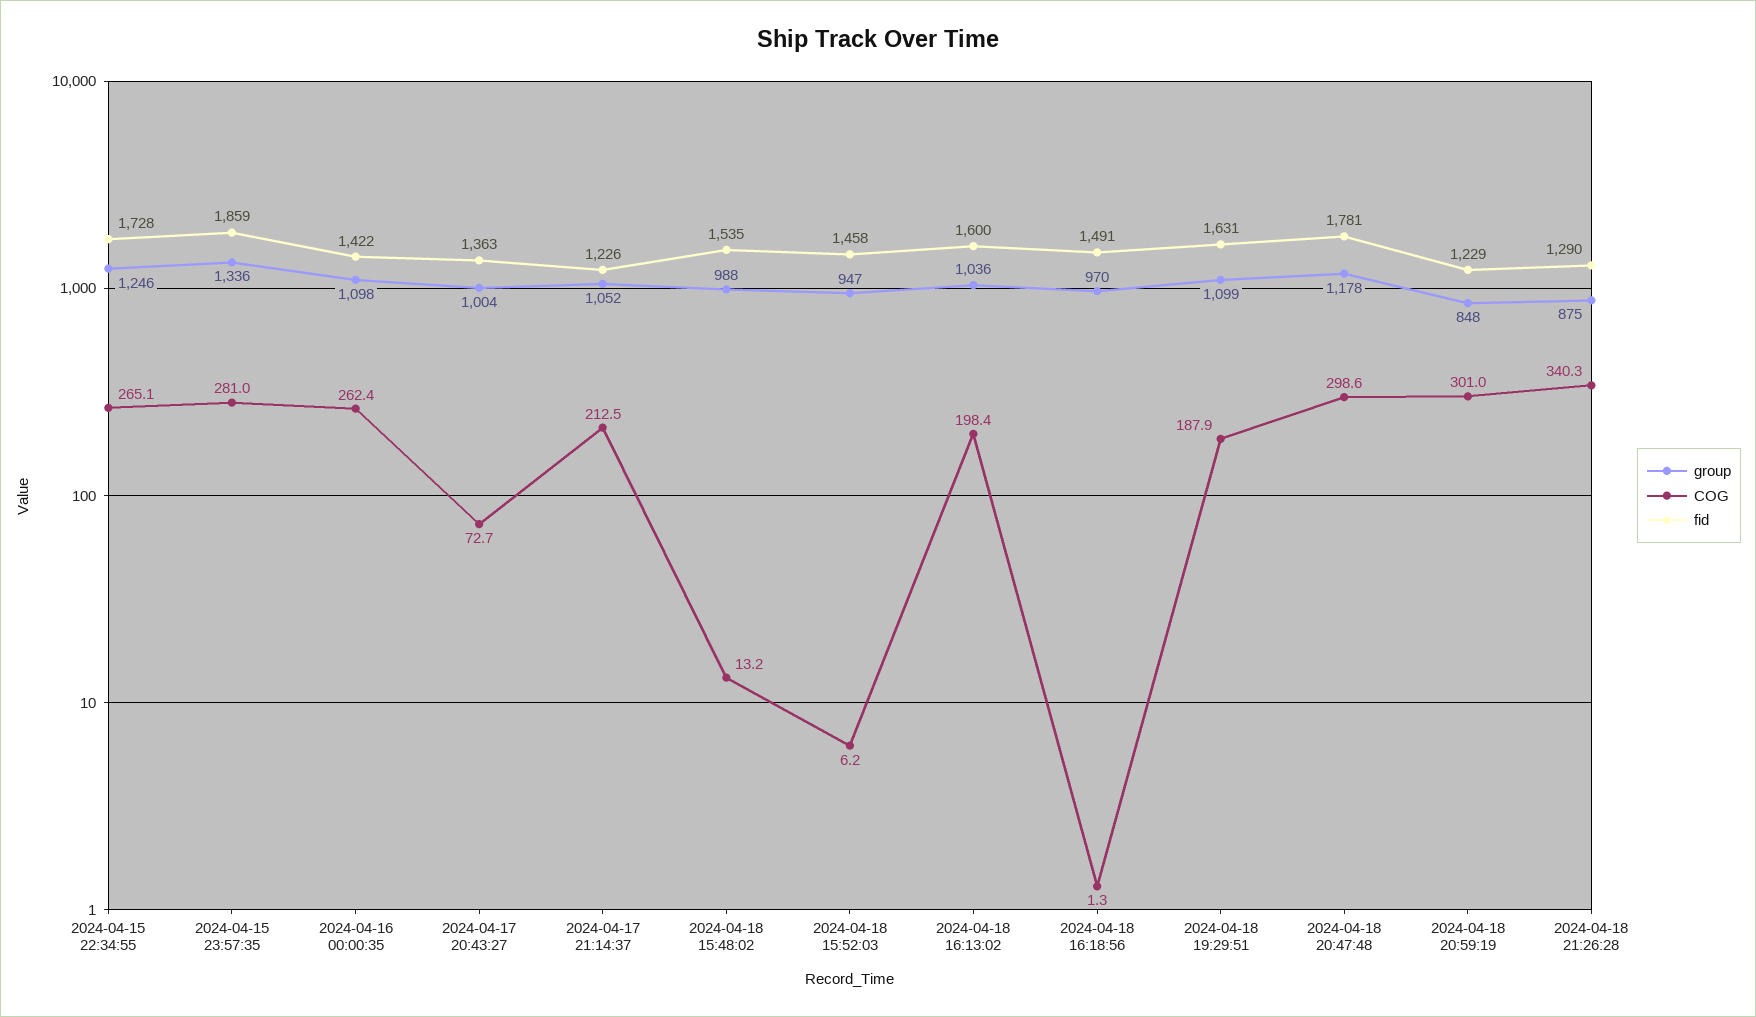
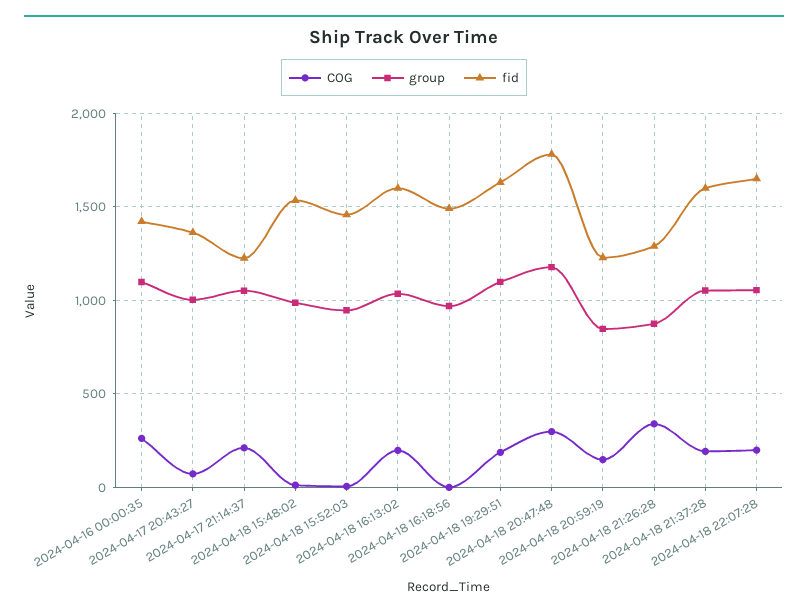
group, 2024-04-15 22:34:55: 1246 -> none
COG, 2024-04-15 22:34:55: 265.1 -> none
fid, 2024-04-15 22:34:55: 1728 -> none
group, 2024-04-15 23:57:35: 1336 -> none
COG, 2024-04-15 23:57:35: 281 -> none
fid, 2024-04-15 23:57:35: 1859 -> none
COG, 2024-04-18 20:59:19: 301 -> 150
COG, 2024-04-18 21:37:28: none -> 200
group, 2024-04-18 21:37:28: none -> 1050
fid, 2024-04-18 21:37:28: none -> 1600
COG, 2024-04-18 22:07:28: none -> 200
group, 2024-04-18 22:07:28: none -> 1050
fid, 2024-04-18 22:07:28: none -> 1650

